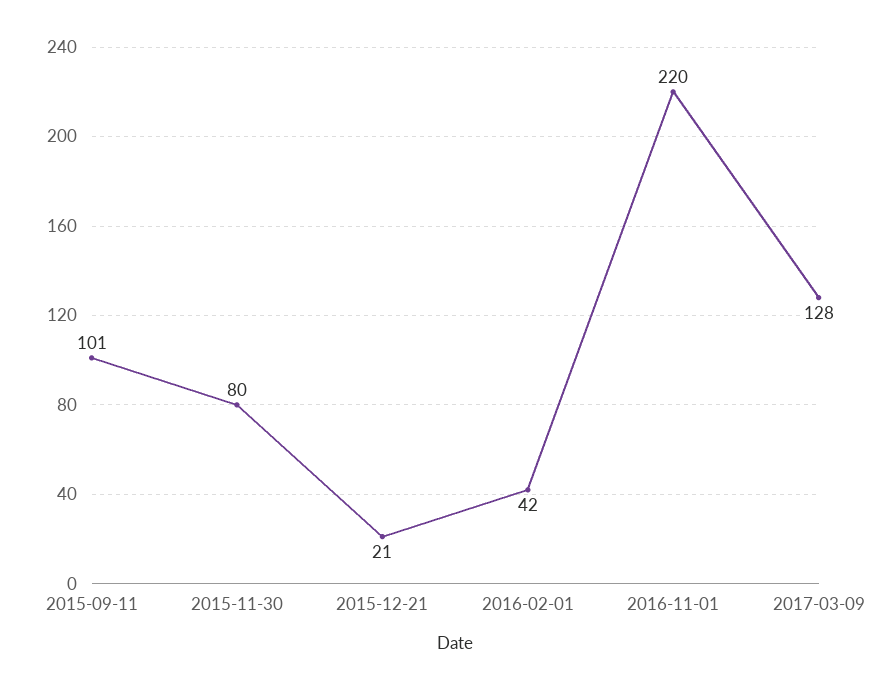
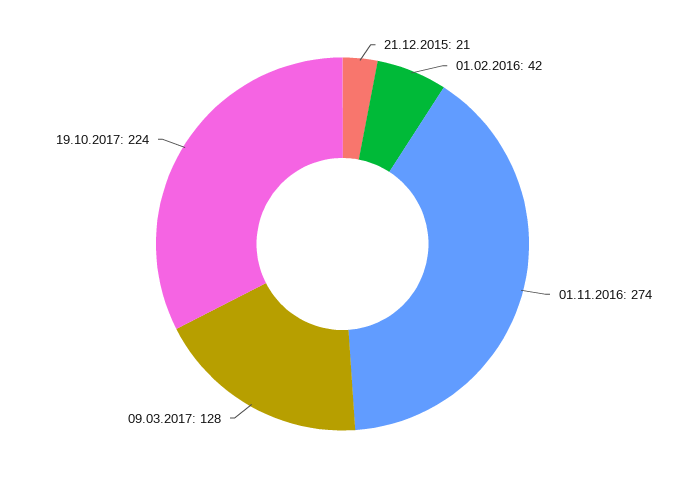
2015-09-11: 101 -> none
2015-11-30: 80 -> none
2016-11-01: 220 -> 274
19.10.2017: none -> 224

